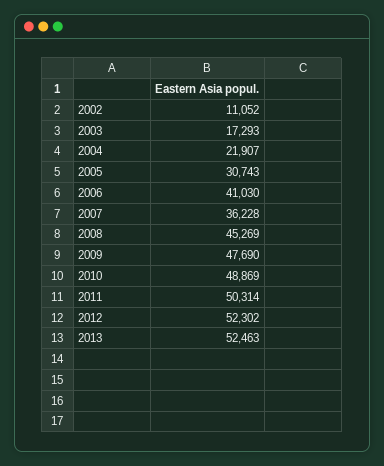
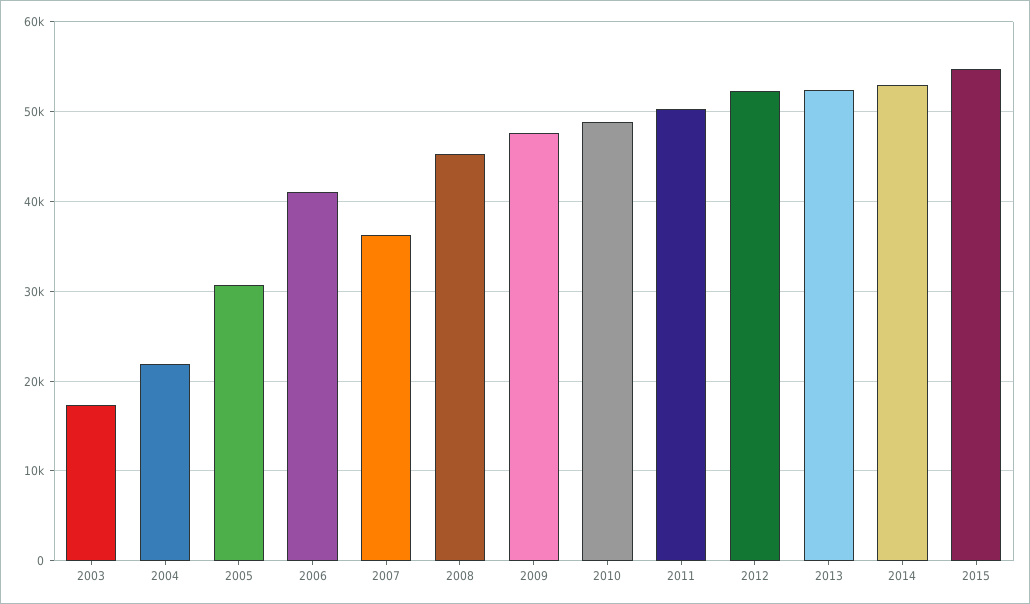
2002: 11052 -> none
2014: none -> 53000
2015: none -> 55000

